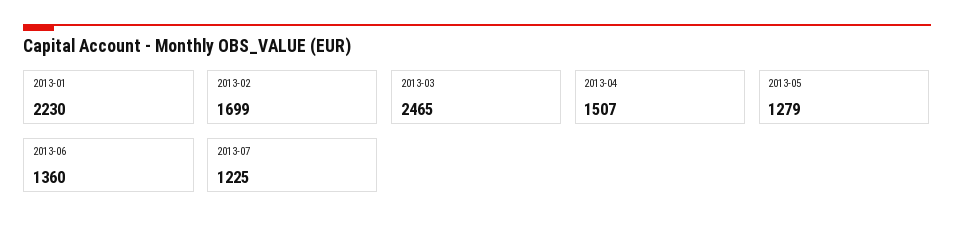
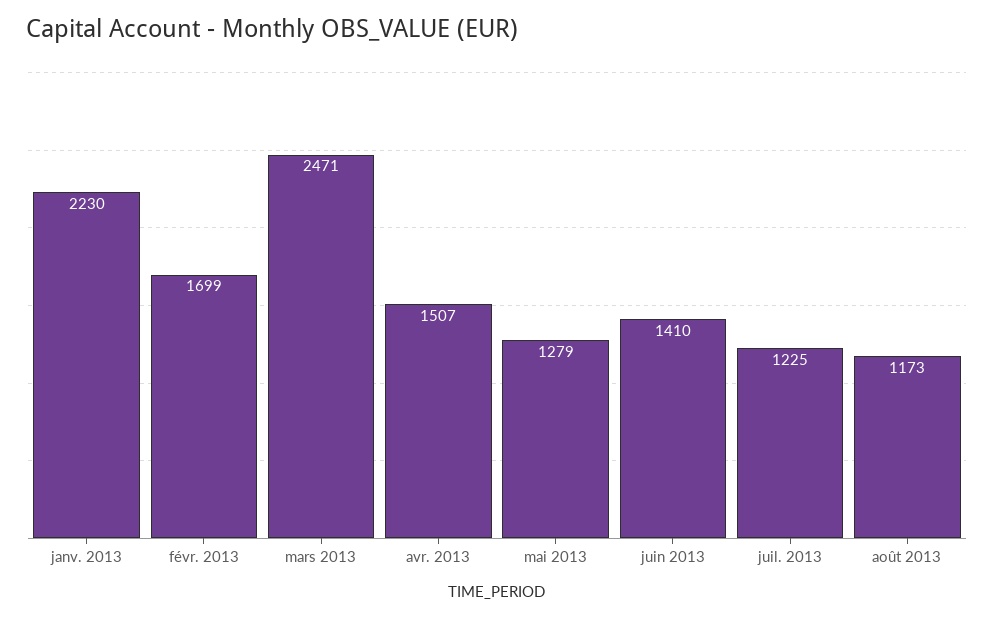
2013-03: 2465 -> 2471
2013-06: 1360 -> 1410
août 2013: none -> 1173

